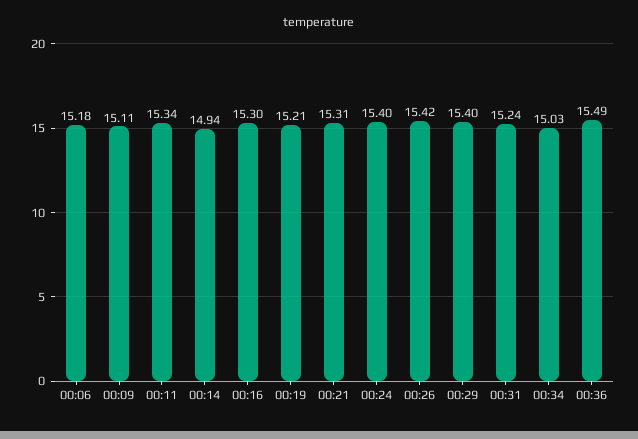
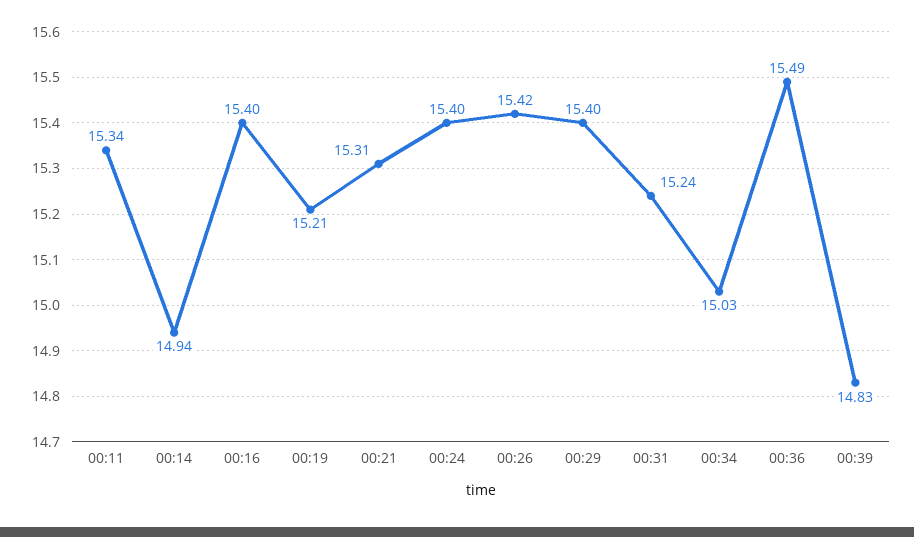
00:06: 15.18 -> none
00:09: 15.11 -> none
00:16: 15.3 -> 15.4
00:39: none -> 14.83

